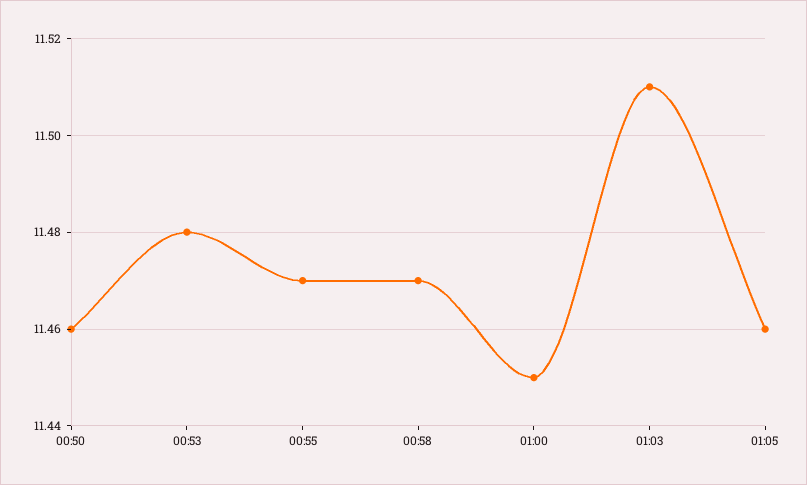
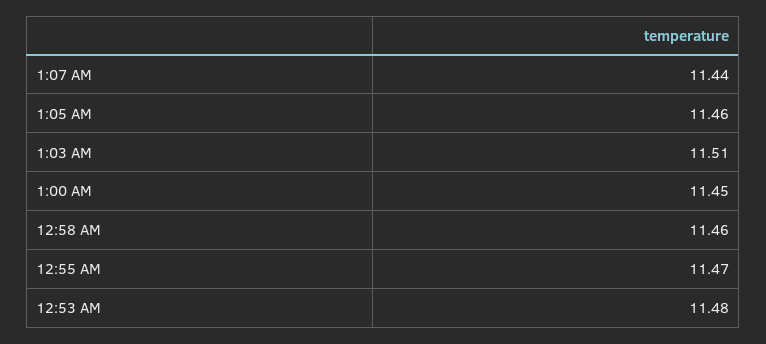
00:50: 11.46 -> none
00:58: 11.47 -> 11.46
1:07 AM: none -> 11.44

